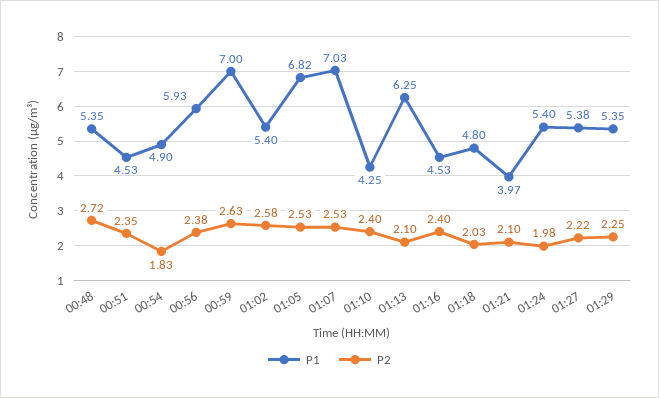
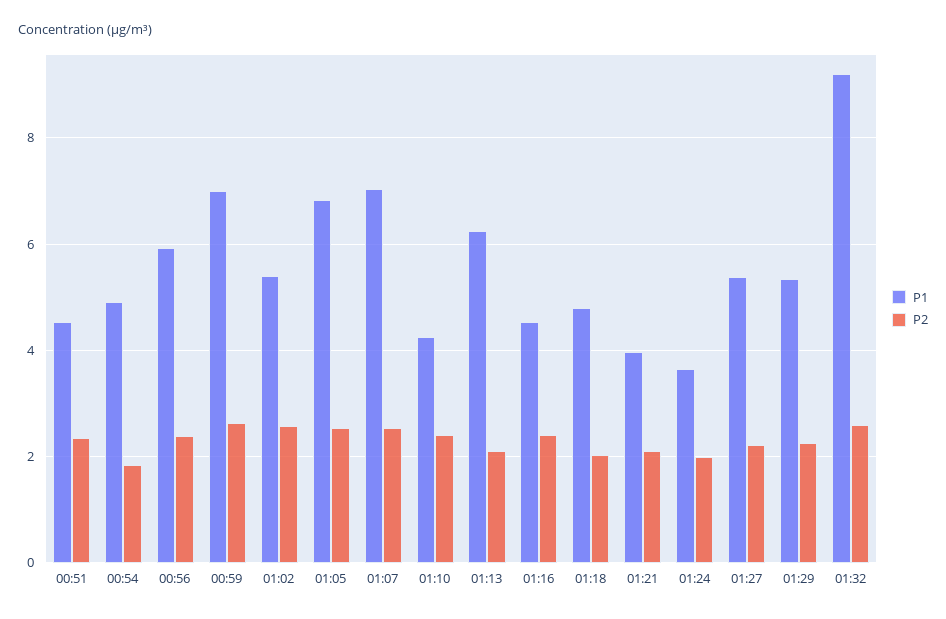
P1, 00:48: 5.35 -> none
P2, 00:48: 2.72 -> none
P1, 01:24: 5.4 -> 3.6
P1, 01:32: none -> 9.2
P2, 01:32: none -> 2.6

